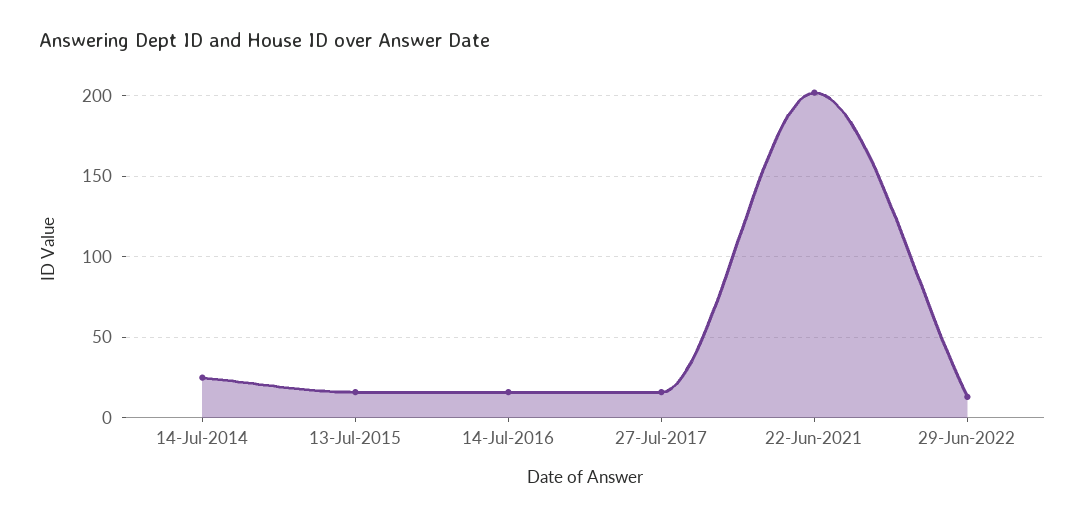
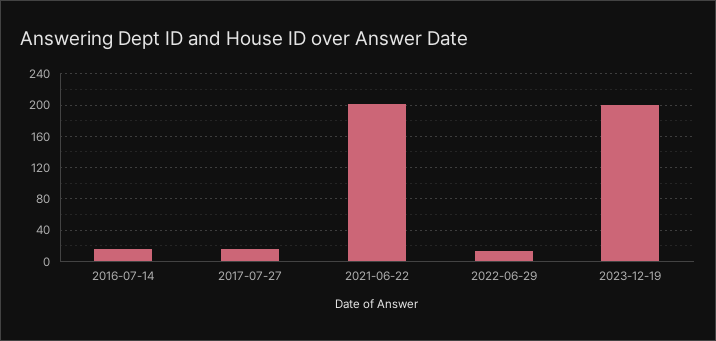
14-Jul-2014: 25 -> none
13-Jul-2015: 15 -> none
2023-12-19: none -> 200

